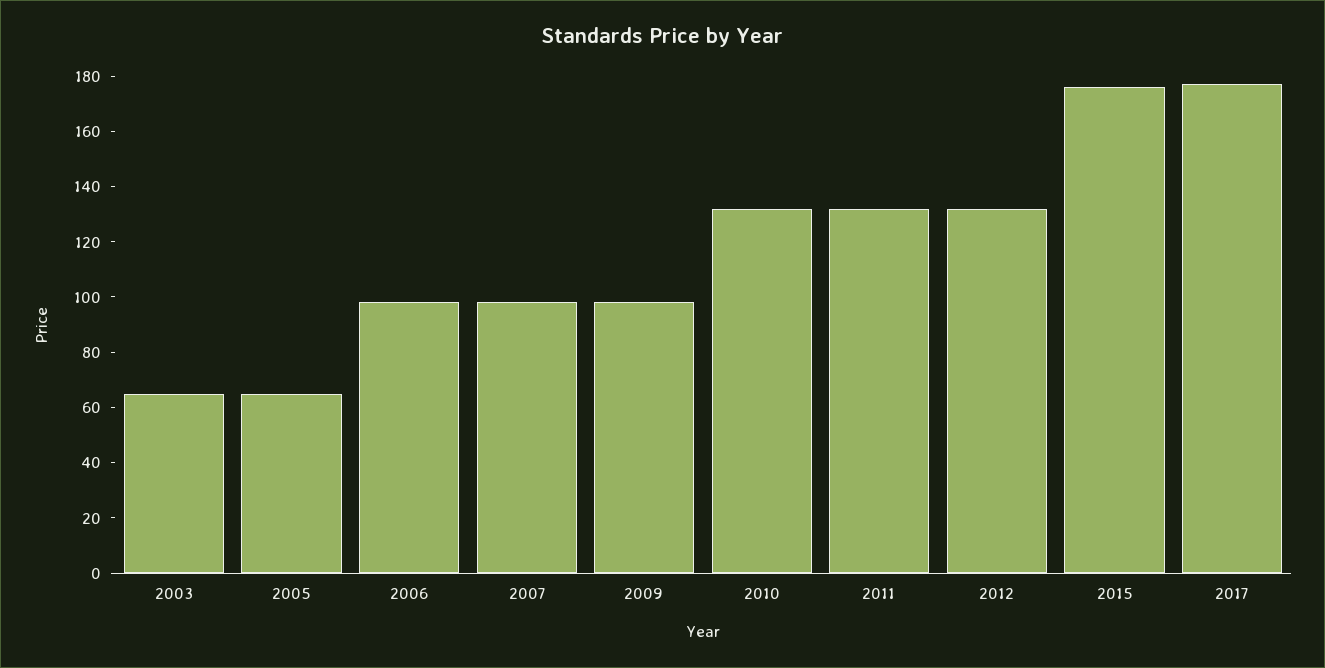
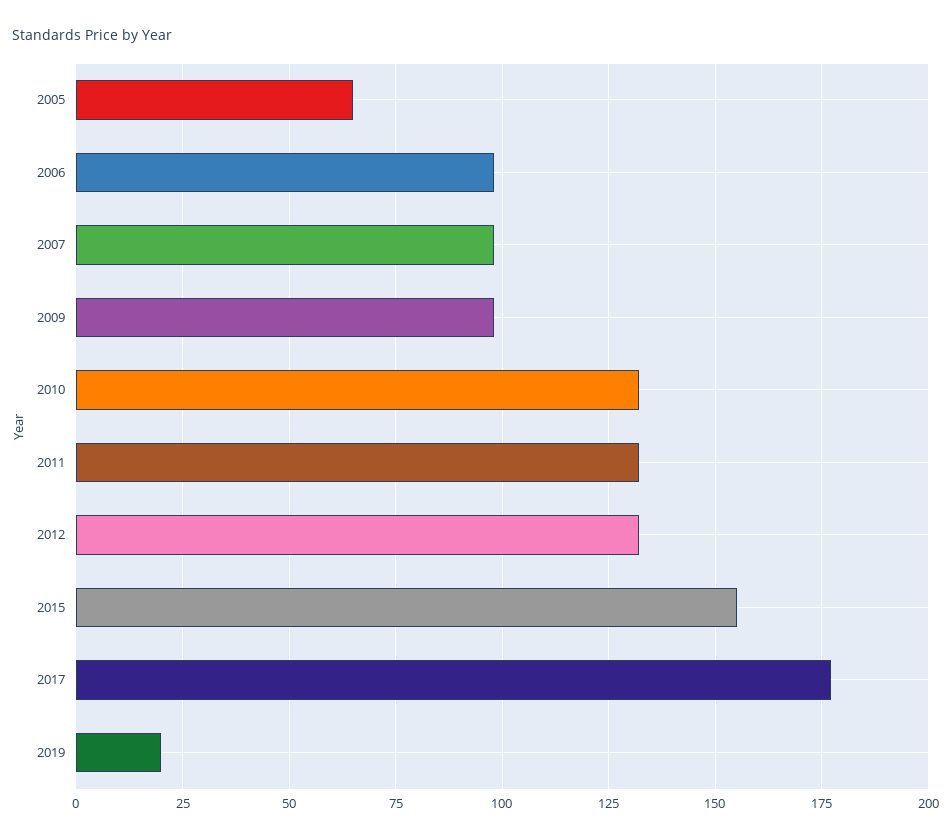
2003: 65 -> none
2015: 175 -> 155
2019: none -> 20

